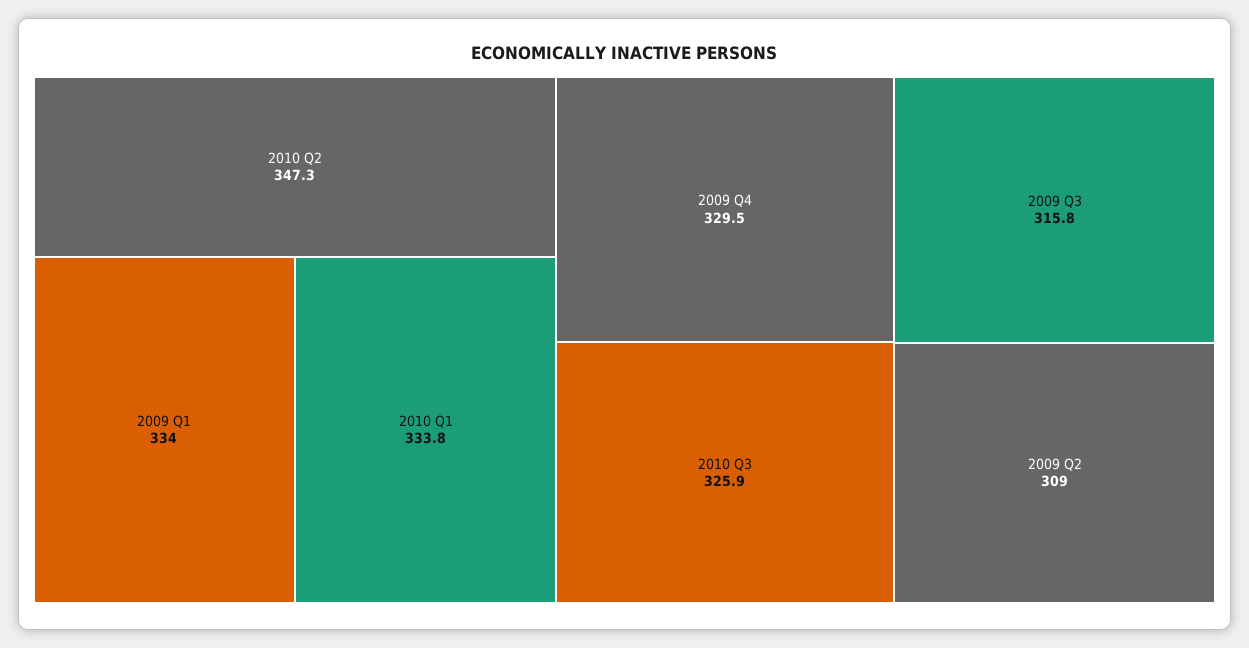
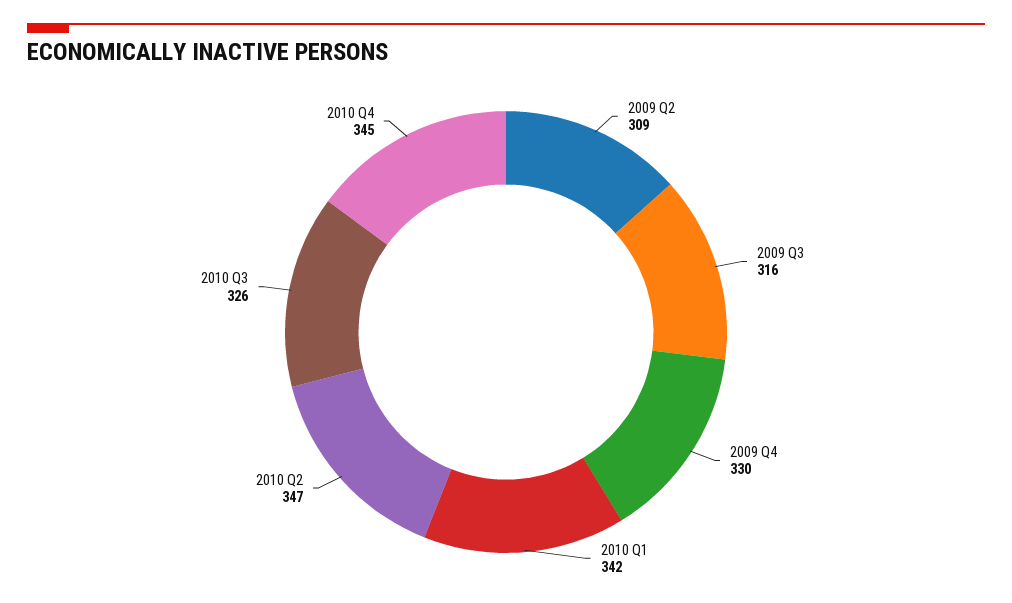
2009 Q1: 334 -> none
2010 Q1: 333.8 -> 342
2010 Q4: none -> 345

